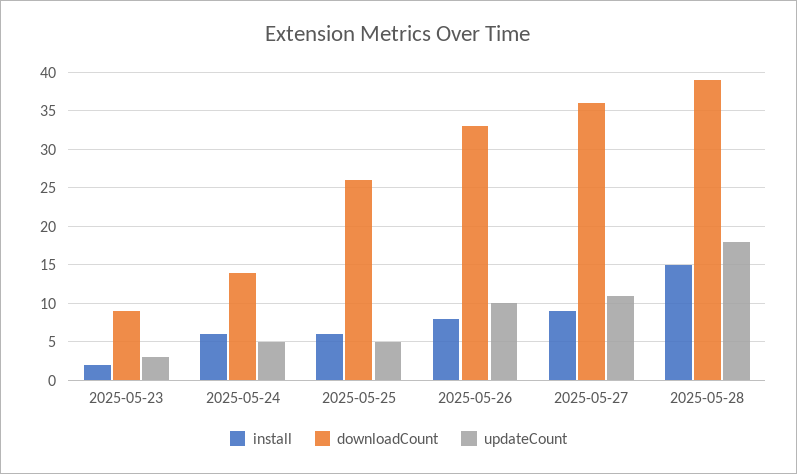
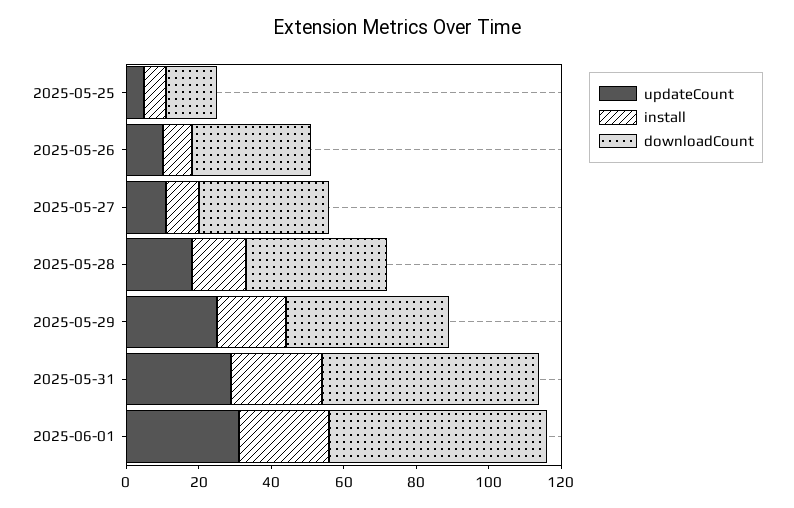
install, 2025-05-23: 2 -> none
downloadCount, 2025-05-23: 9 -> none
updateCount, 2025-05-23: 3 -> none
install, 2025-05-24: 6 -> none
downloadCount, 2025-05-24: 14 -> none
updateCount, 2025-05-24: 5 -> none
downloadCount, 2025-05-25: 26 -> 15
updateCount, 2025-05-29: none -> 25
install, 2025-05-29: none -> 20
downloadCount, 2025-05-29: none -> 45
updateCount, 2025-05-31: none -> 30
install, 2025-05-31: none -> 25
downloadCount, 2025-05-31: none -> 60
updateCount, 2025-06-01: none -> 30
install, 2025-06-01: none -> 25
downloadCount, 2025-06-01: none -> 60

